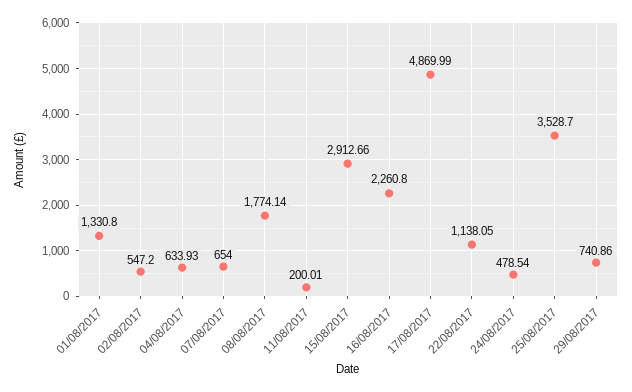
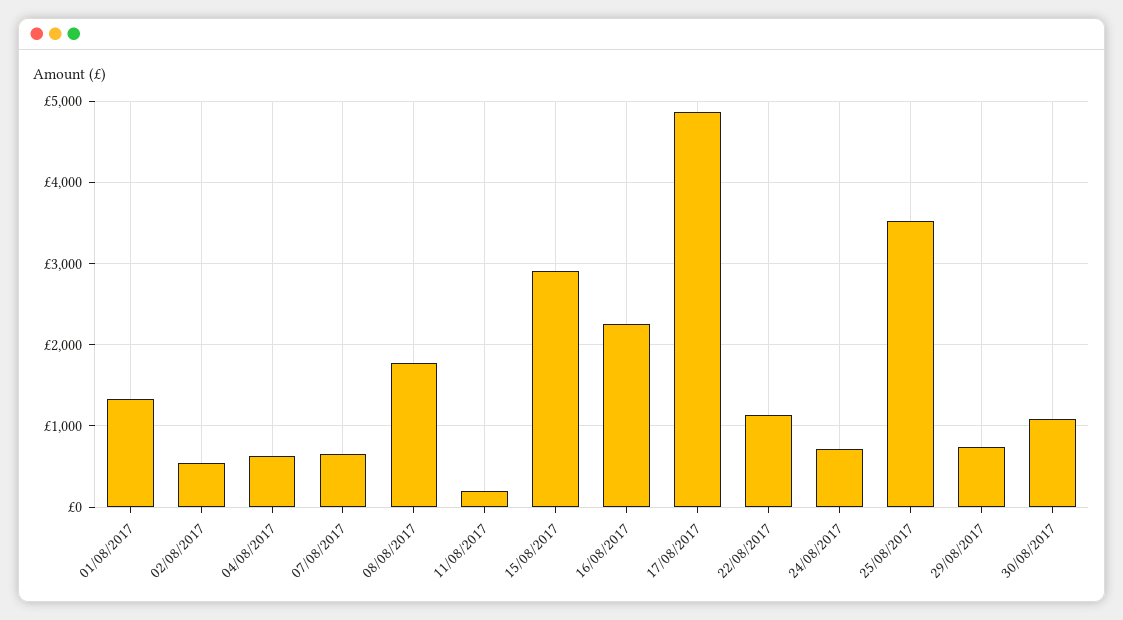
24/08/2017: 478.54 -> 700
30/08/2017: none -> 1100

